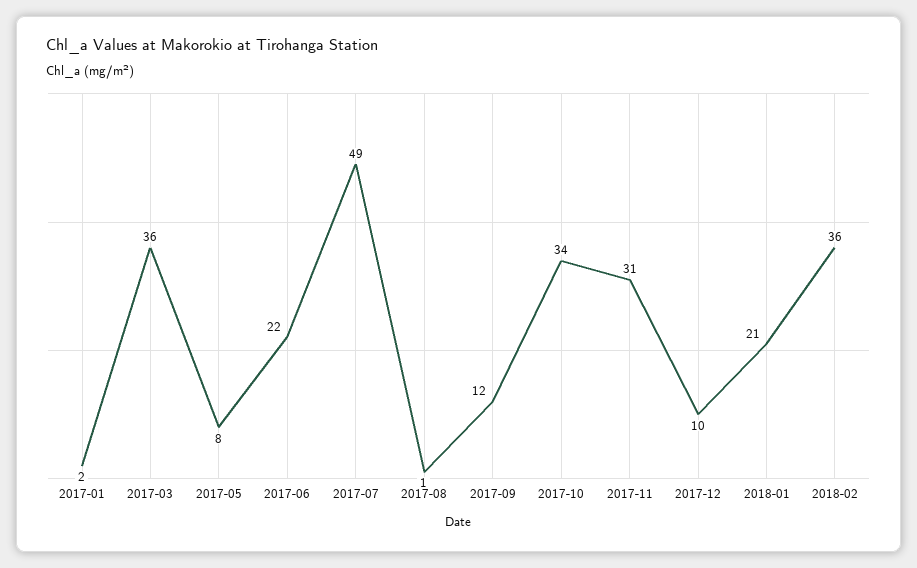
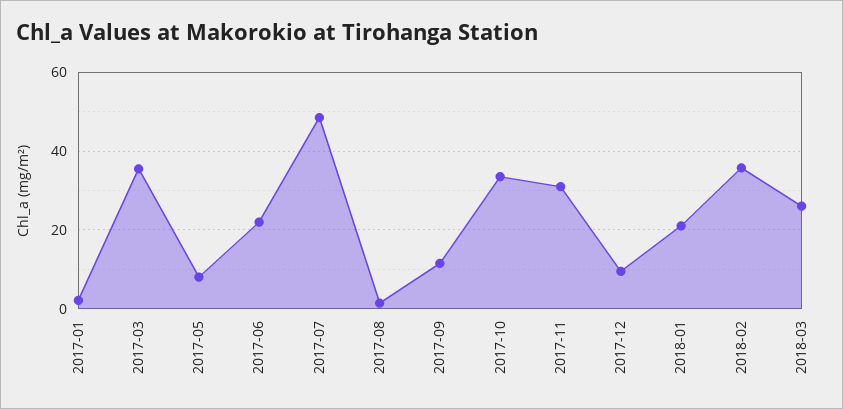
2018-03: none -> 26

